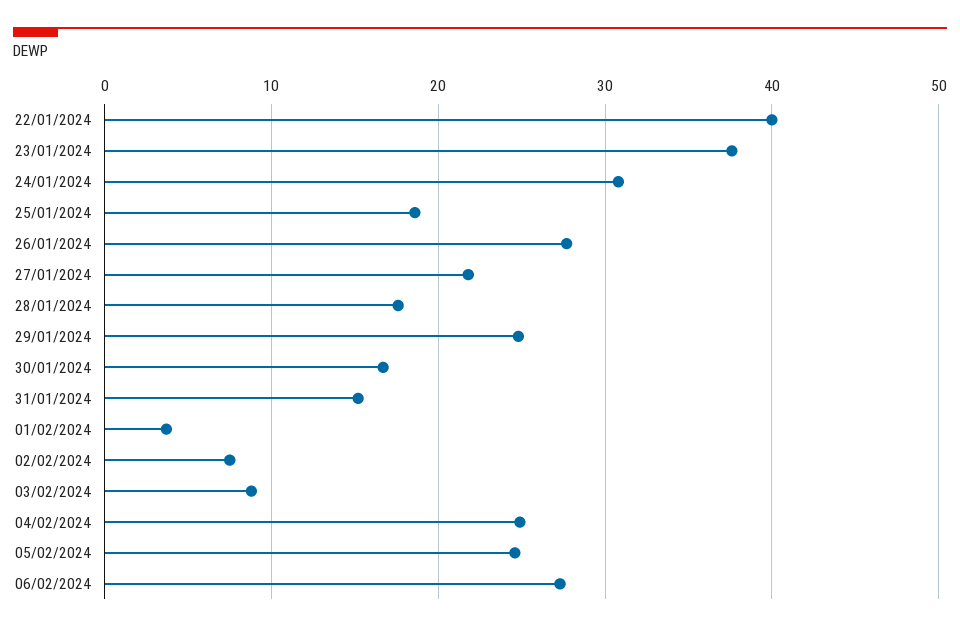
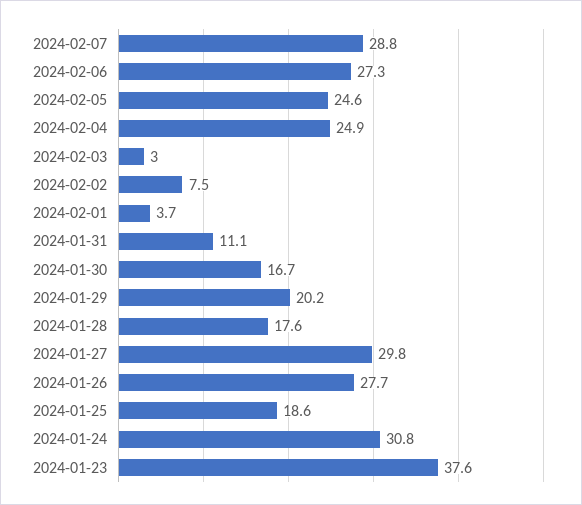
22/01/2024: 40 -> none
27/01/2024: 22 -> 29.8
29/01/2024: 25 -> 20.2
31/01/2024: 15 -> 11.1
03/02/2024: 9 -> 3
2024-02-07: none -> 28.8

